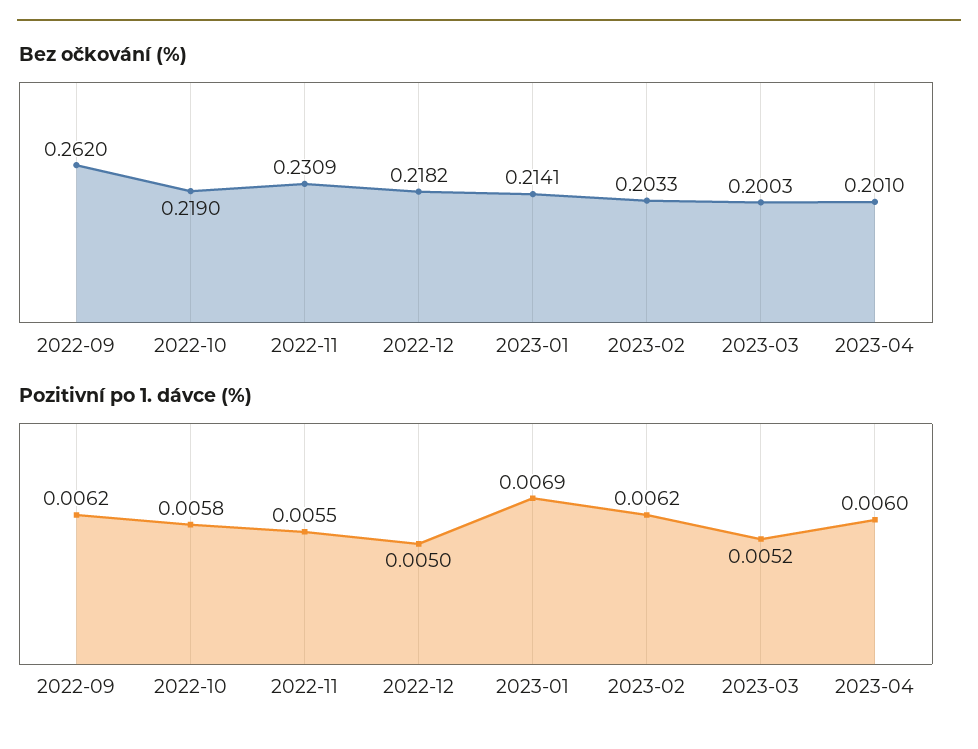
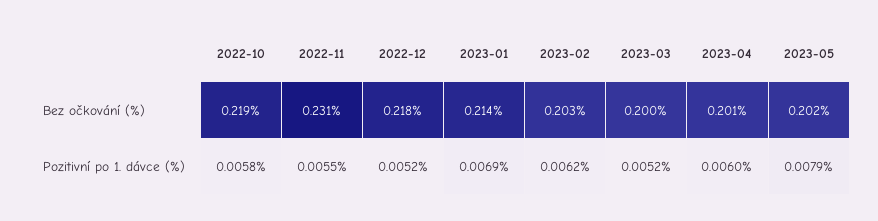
Bez očkování (%), 2022-09: 0.262 -> none
Pozitivní po 1. dávce (%), 2022-09: 0.0062 -> none
Pozitivní po 1. dávce (%), 2022-12: 0.005 -> 0.0052
Bez očkování (%), 2023-05: none -> 0.202
Pozitivní po 1. dávce (%), 2023-05: none -> 0.0079

